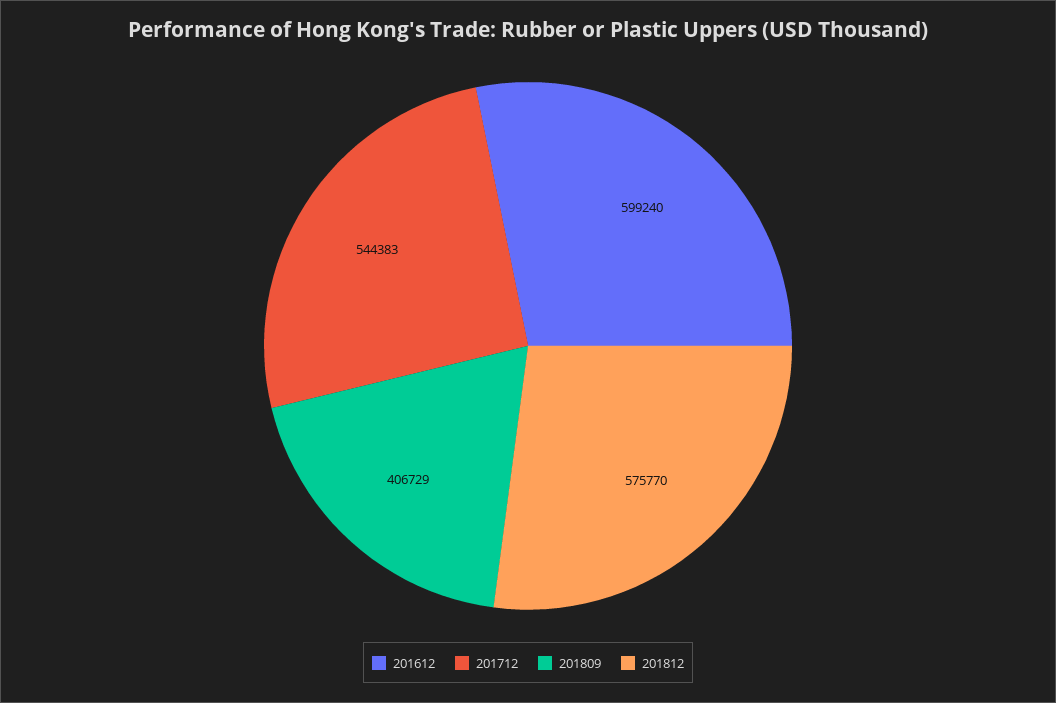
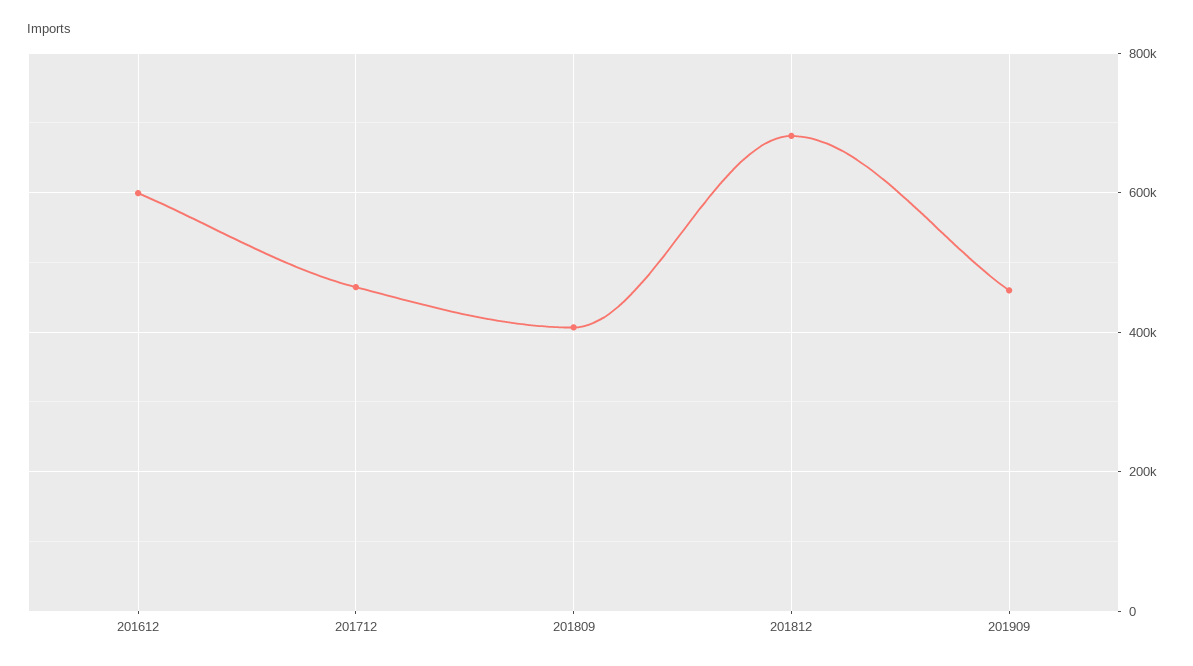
201712: 544383 -> 460000
201812: 575770 -> 680000
201909: none -> 460000

